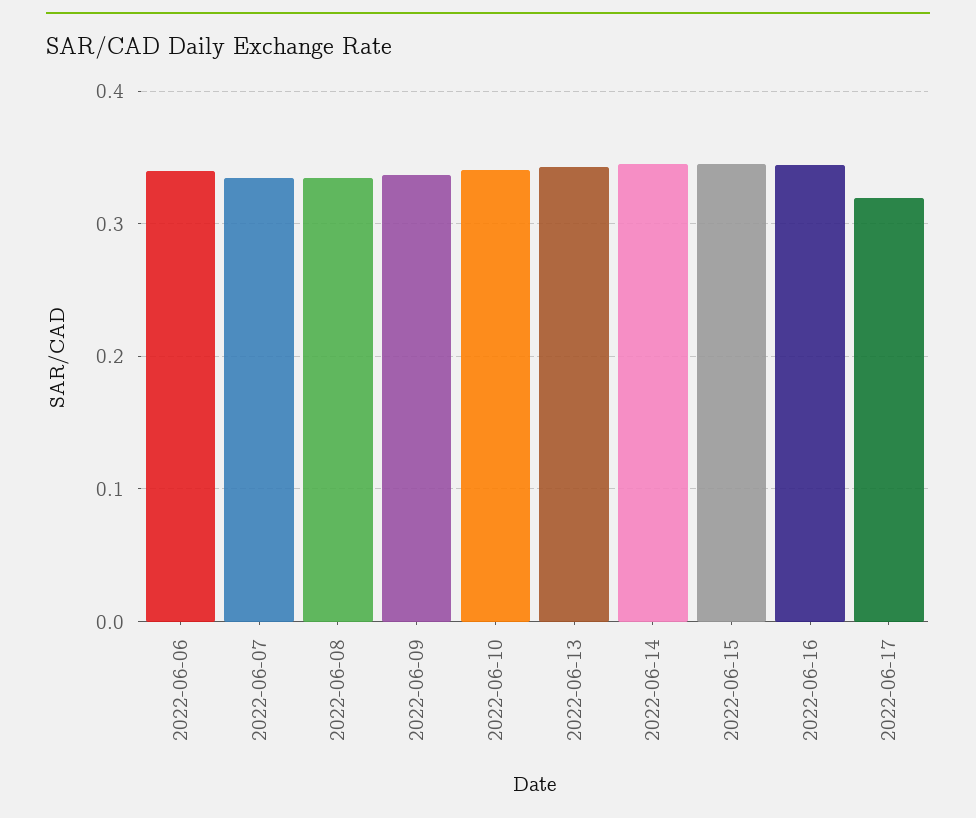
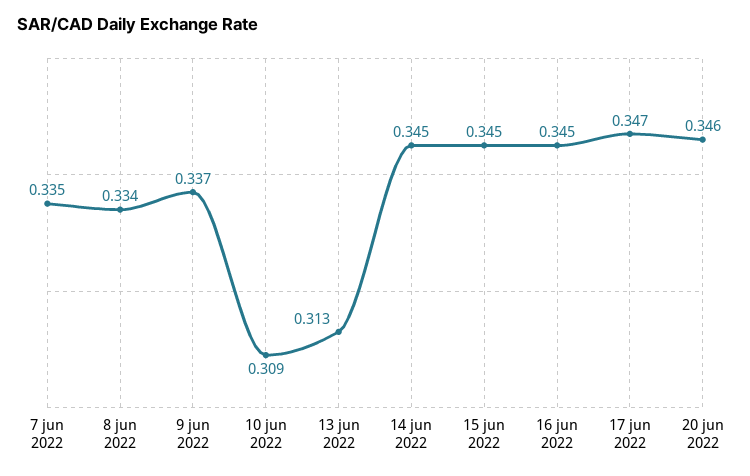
2022-06-06: 0.34 -> none
2022-06-10: 0.34 -> 0.309
2022-06-13: 0.34 -> 0.313
2022-06-17: 0.32 -> 0.347
20 jun 2022: none -> 0.346

